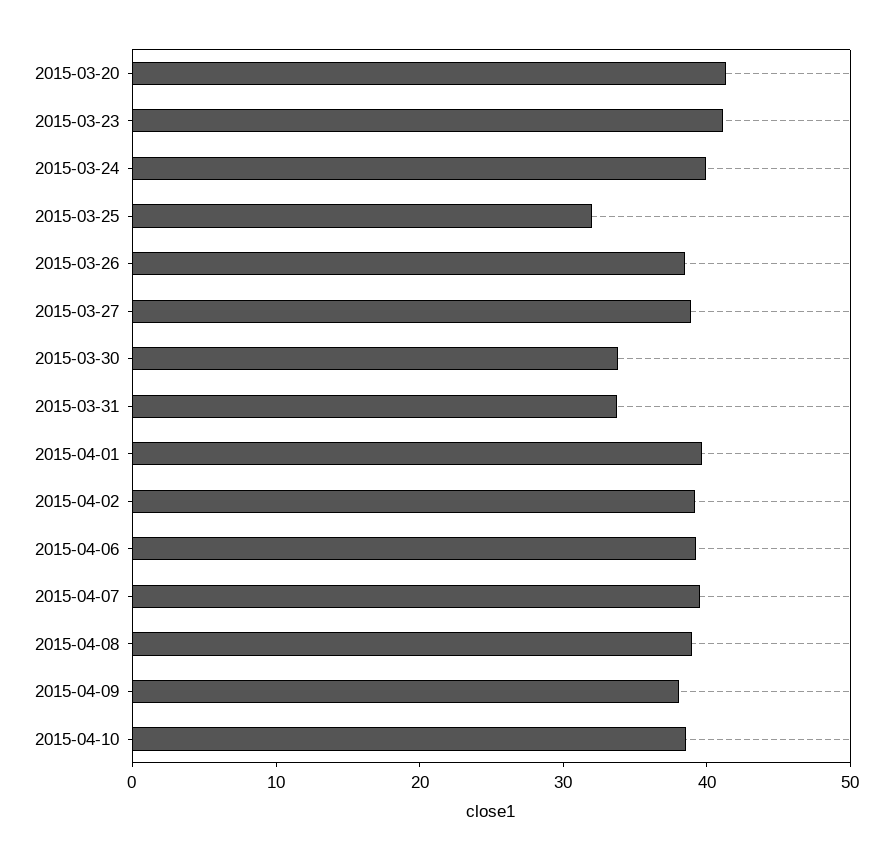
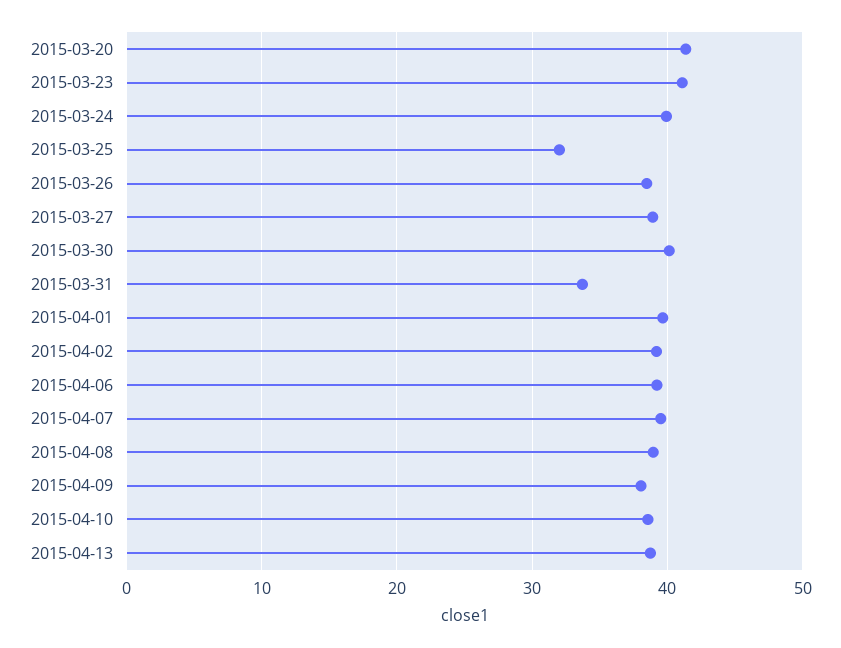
2015-03-30: 34 -> 40
2015-04-13: none -> 39

